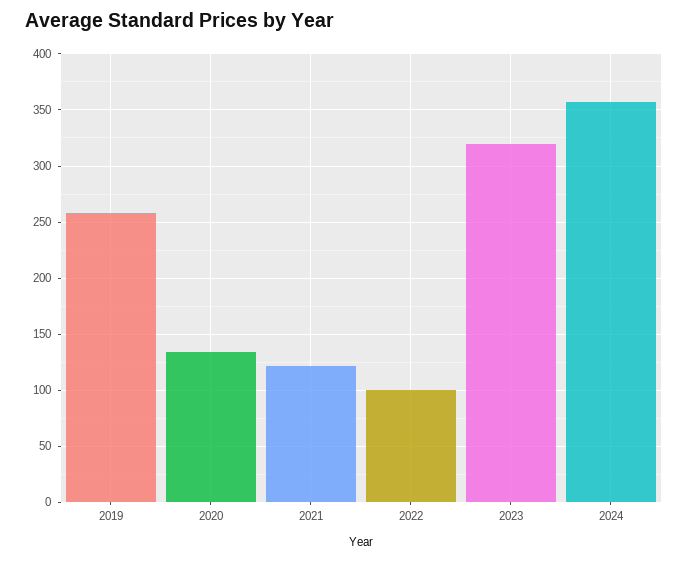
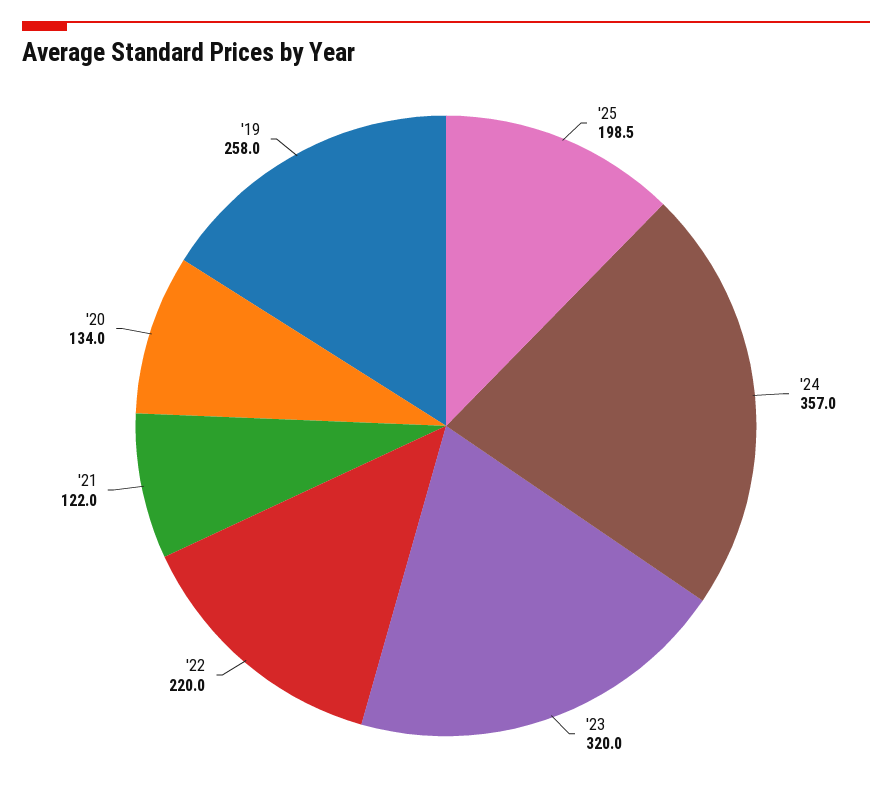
2022: 100 -> 220
'25: none -> 198.5

